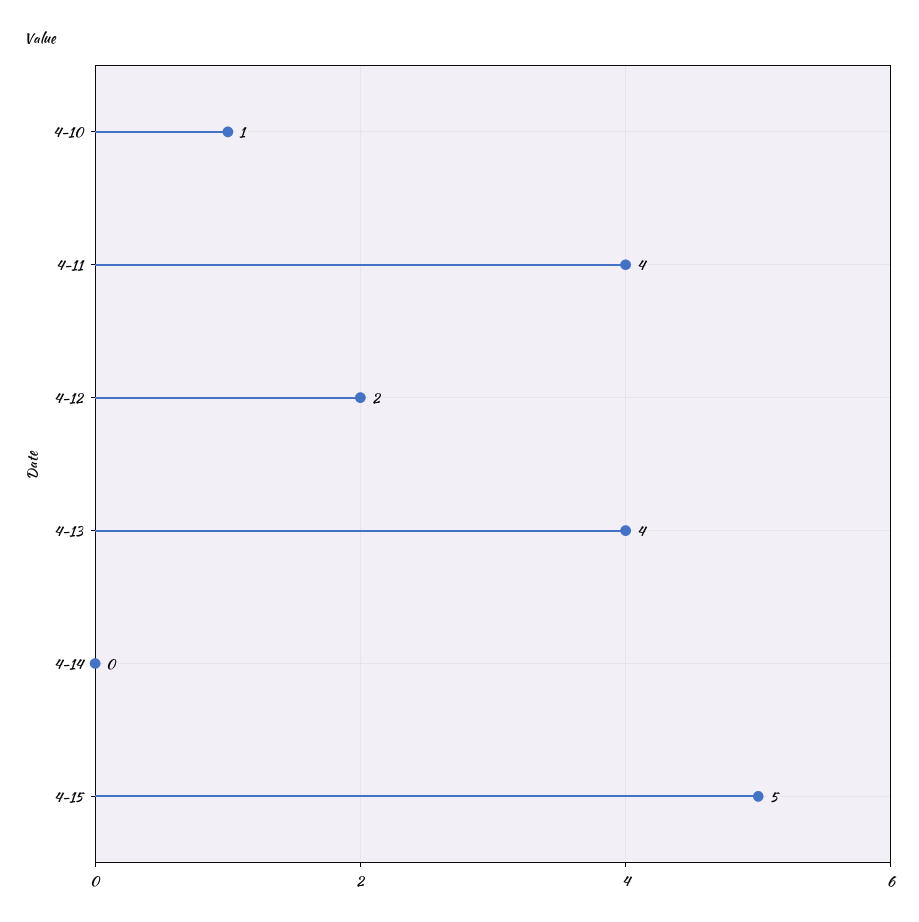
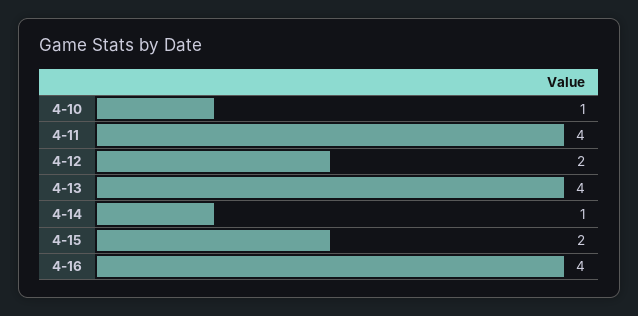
4-14: 0 -> 1
4-15: 5 -> 2
4-16: none -> 4

